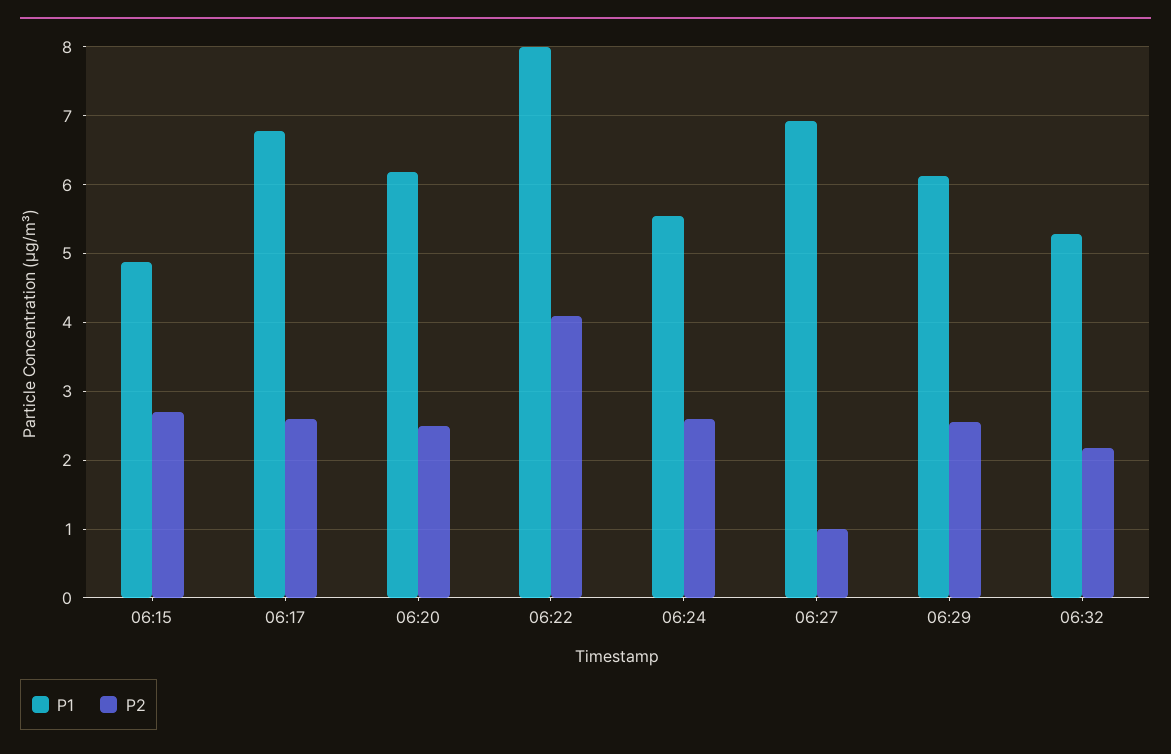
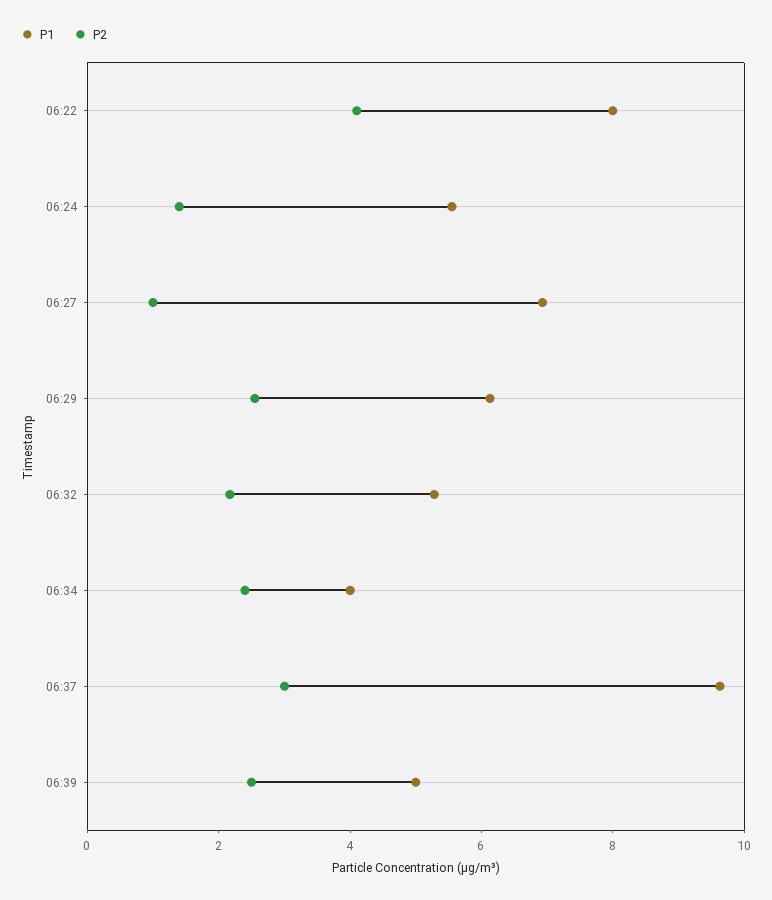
P1, 06:15: 4.9 -> none
P2, 06:15: 2.7 -> none
P1, 06:17: 6.8 -> none
P2, 06:17: 2.6 -> none
P1, 06:20: 6.2 -> none
P2, 06:20: 2.5 -> none
P2, 06:24: 2.6 -> 1.5
P1, 06:34: none -> 4
P2, 06:34: none -> 2.5
P1, 06:37: none -> 9.5
P2, 06:37: none -> 3
P1, 06:39: none -> 5
P2, 06:39: none -> 2.5

